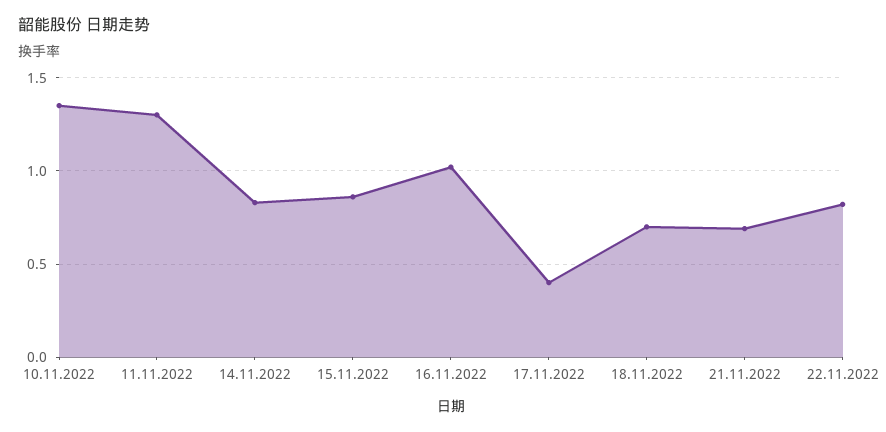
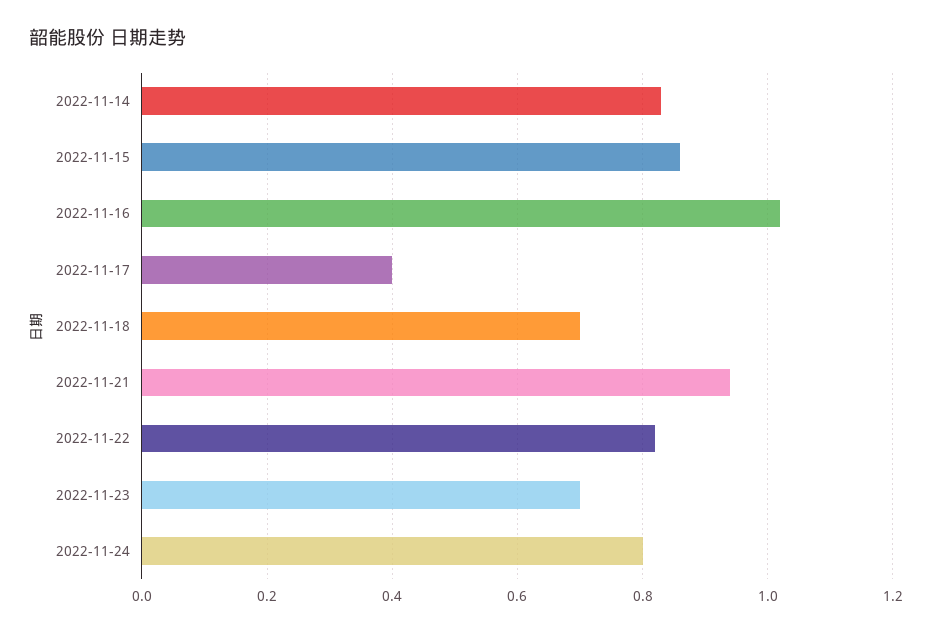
10.11.2022: 1.35 -> none
11.11.2022: 1.3 -> none
21.11.2022: 0.7 -> 0.95
2022-11-23: none -> 0.7
2022-11-24: none -> 0.8

